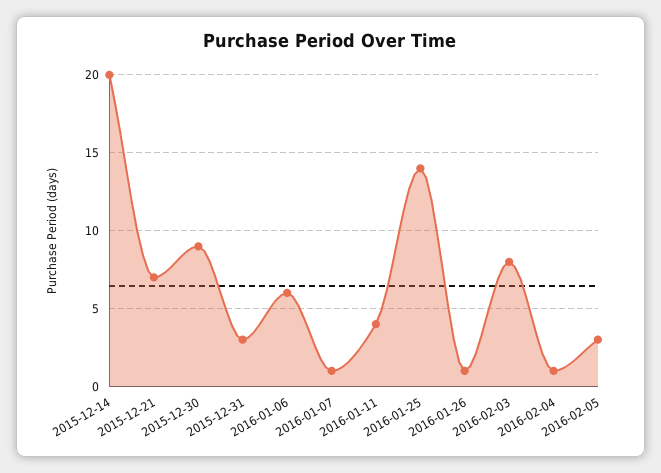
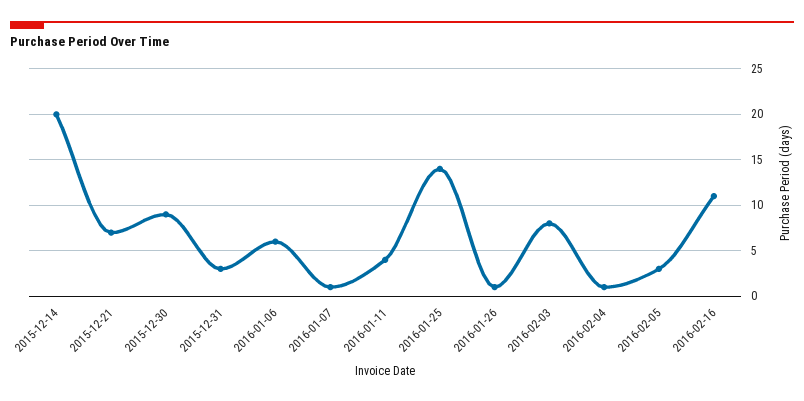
2016-02-16: none -> 11

